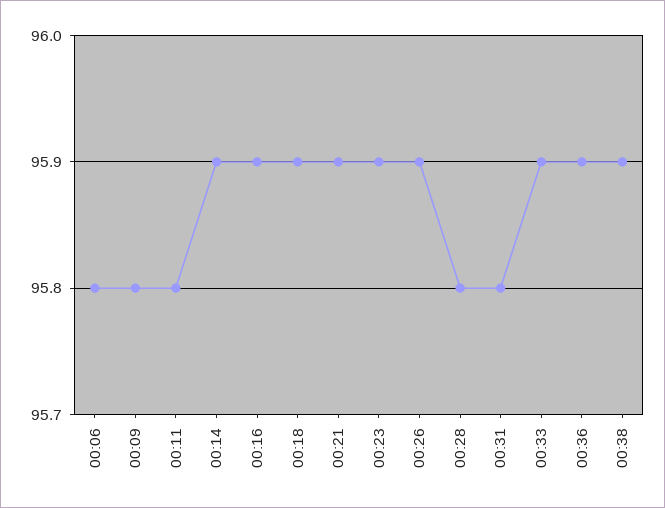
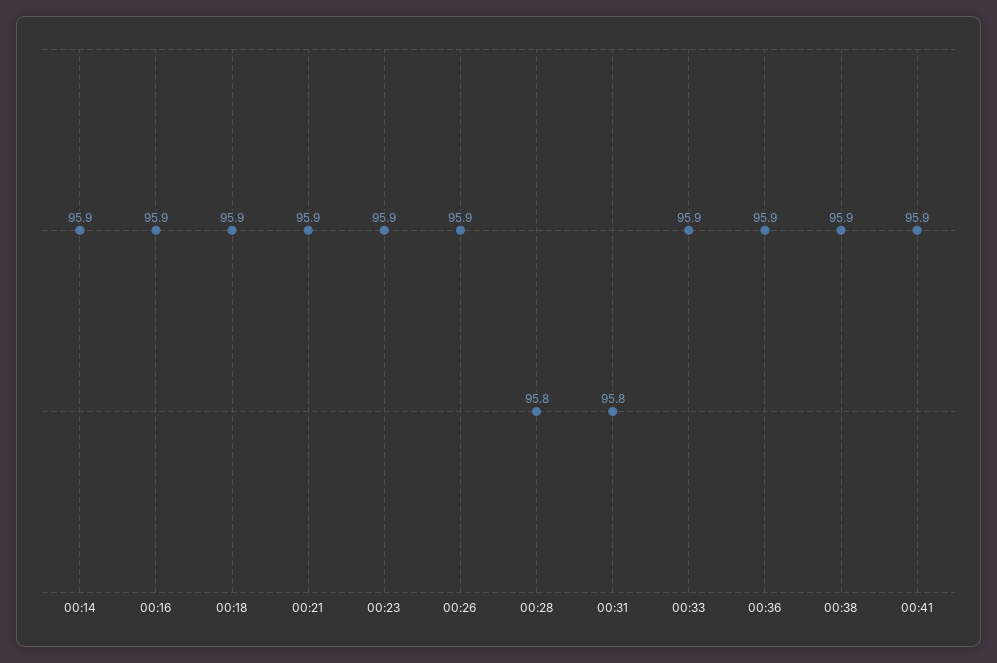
00:06: 95.8 -> none
00:09: 95.8 -> none
00:11: 95.8 -> none
00:41: none -> 95.9

